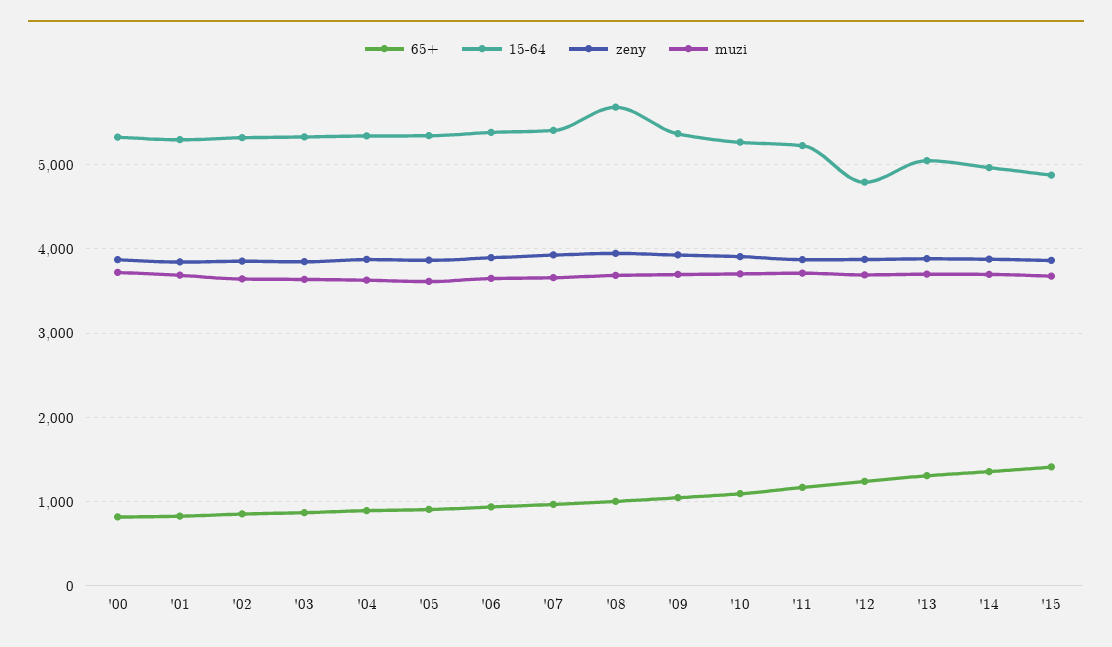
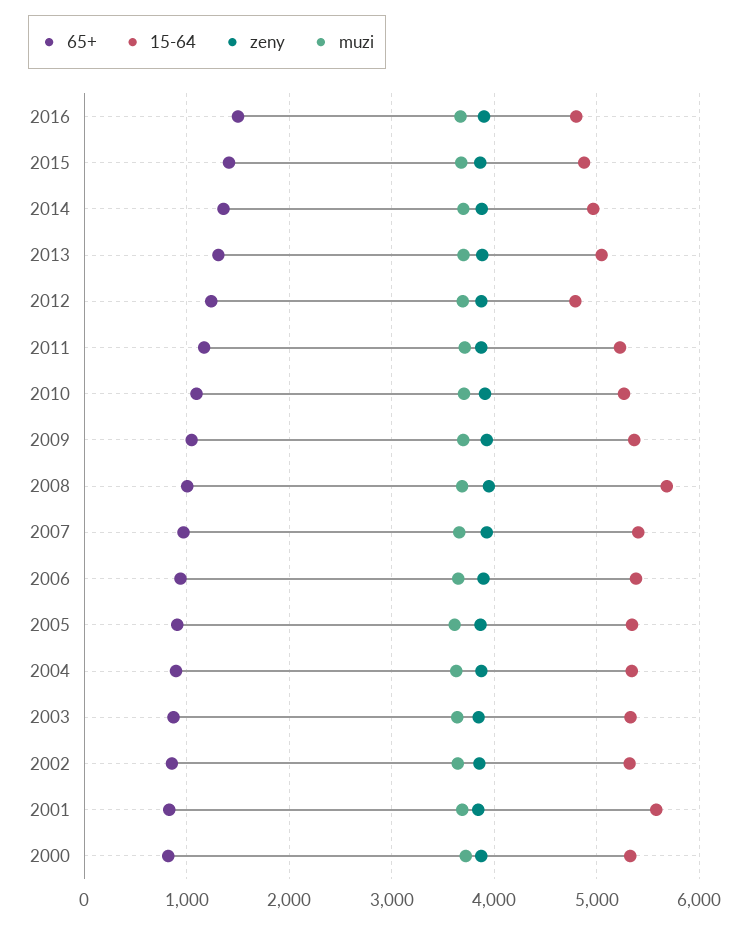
15-64, '01: 5300 -> 5600
65+, 2016: none -> 1500
15-64, 2016: none -> 4800
zeny, 2016: none -> 3900
muzi, 2016: none -> 3700

